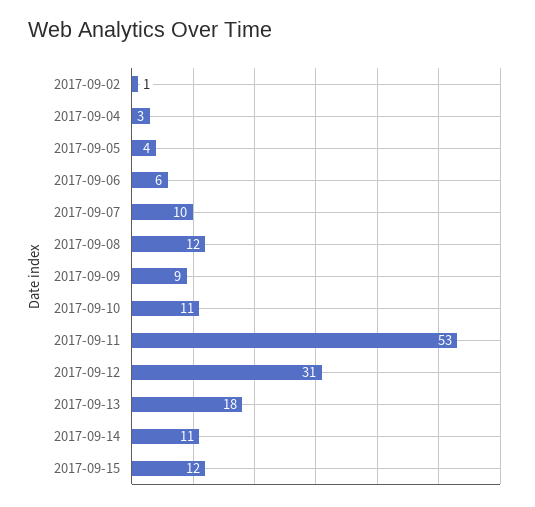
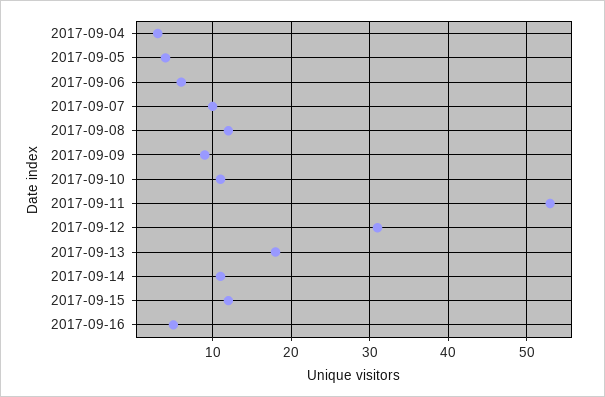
2017-09-02: 1 -> none
2017-09-16: none -> 5

